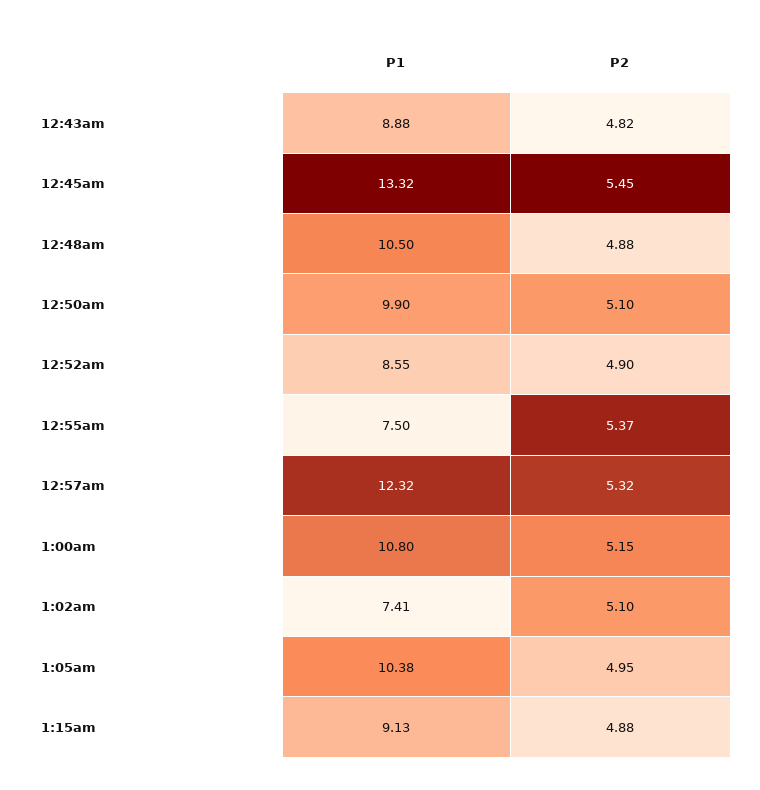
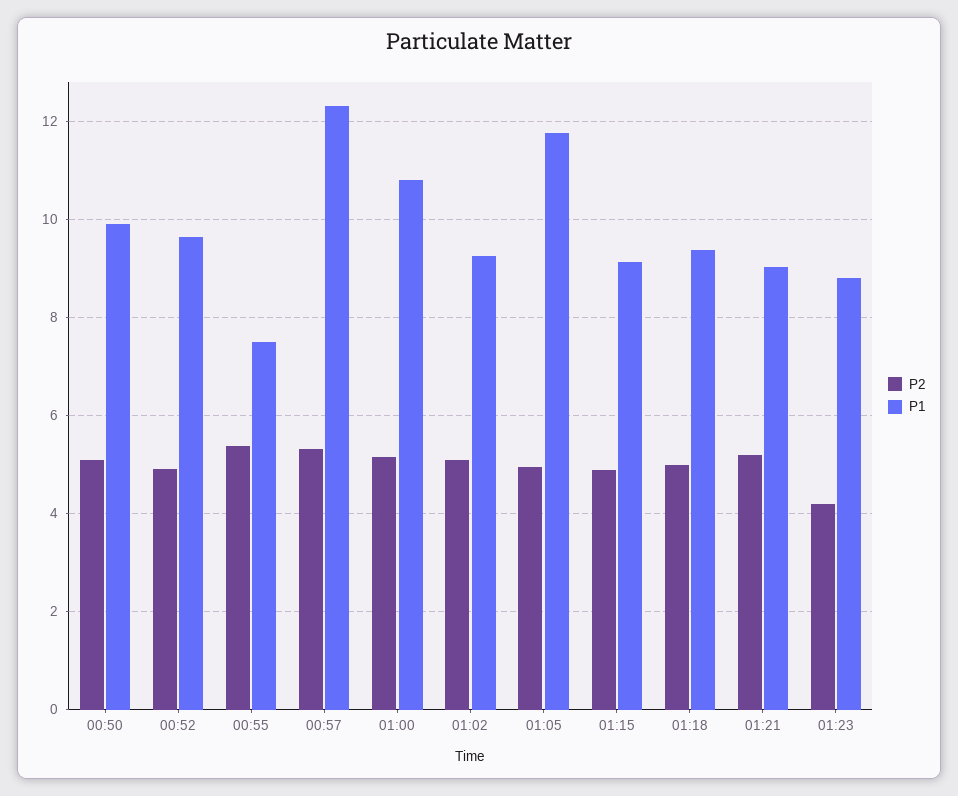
P1, 12:43am: 8.88 -> none
P2, 12:43am: 4.82 -> none
P1, 12:45am: 13.32 -> none
P2, 12:45am: 5.45 -> none
P1, 12:48am: 10.5 -> none
P2, 12:48am: 4.88 -> none
P1, 12:52am: 8.55 -> 9.6
P1, 1:02am: 7.41 -> 9.2
P1, 1:05am: 10.38 -> 11.8
P2, 01:18: none -> 5
P1, 01:18: none -> 9.4
P2, 01:21: none -> 5.2
P1, 01:21: none -> 9
P2, 01:23: none -> 4.2
P1, 01:23: none -> 8.8

